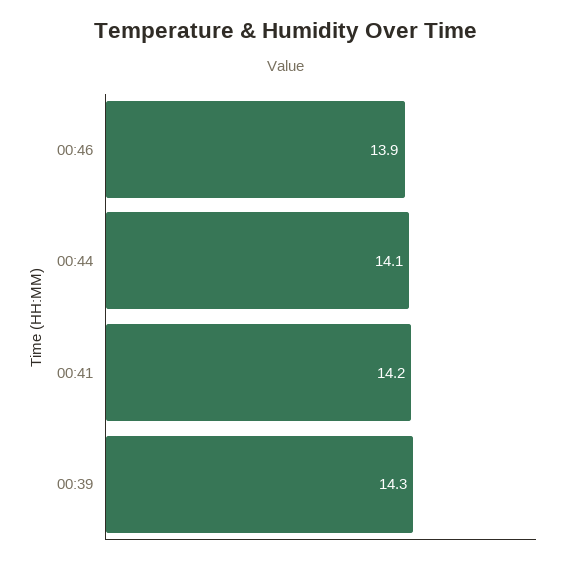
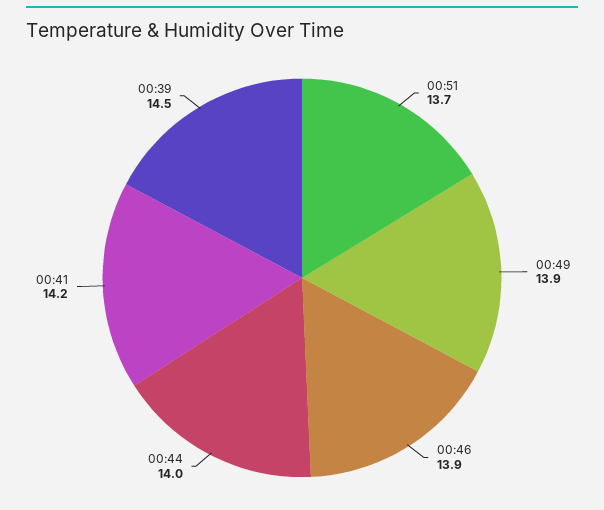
00:44: 14.1 -> 14
00:39: 14.3 -> 14.5
00:51: none -> 13.7
00:49: none -> 13.9

